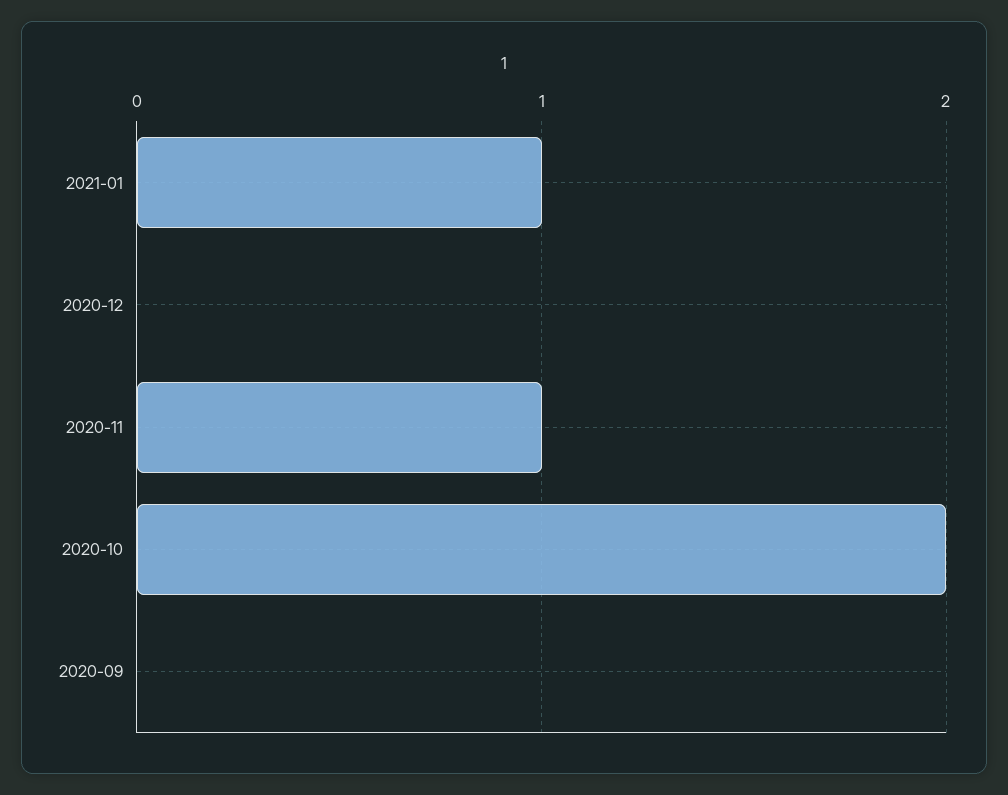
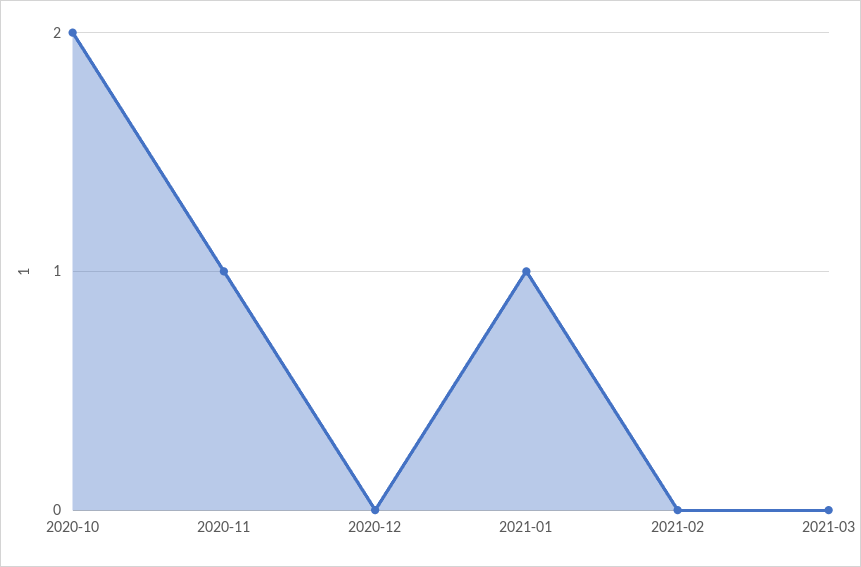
2020-09: 0 -> none
2021-02: none -> 0
2021-03: none -> 0

